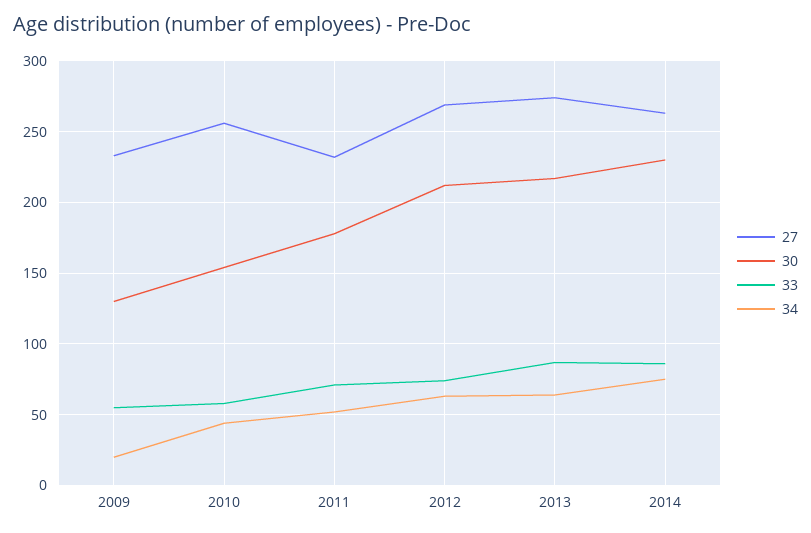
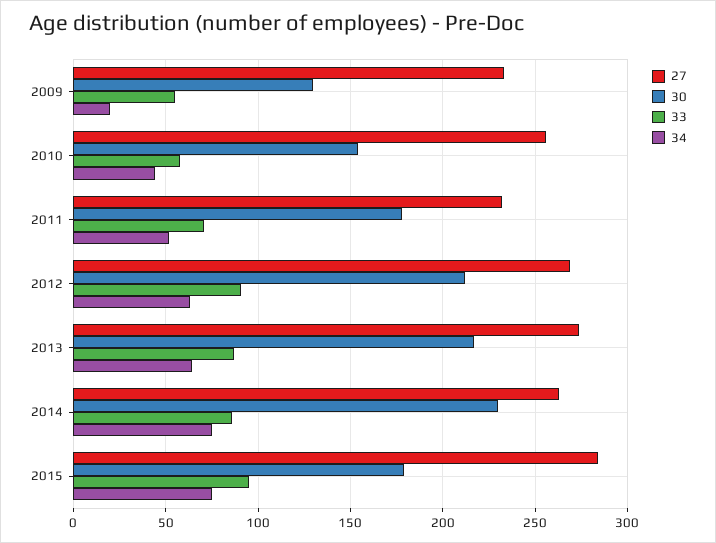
33, 2012: 75 -> 90
27, 2015: none -> 285
30, 2015: none -> 180
33, 2015: none -> 95
34, 2015: none -> 75

